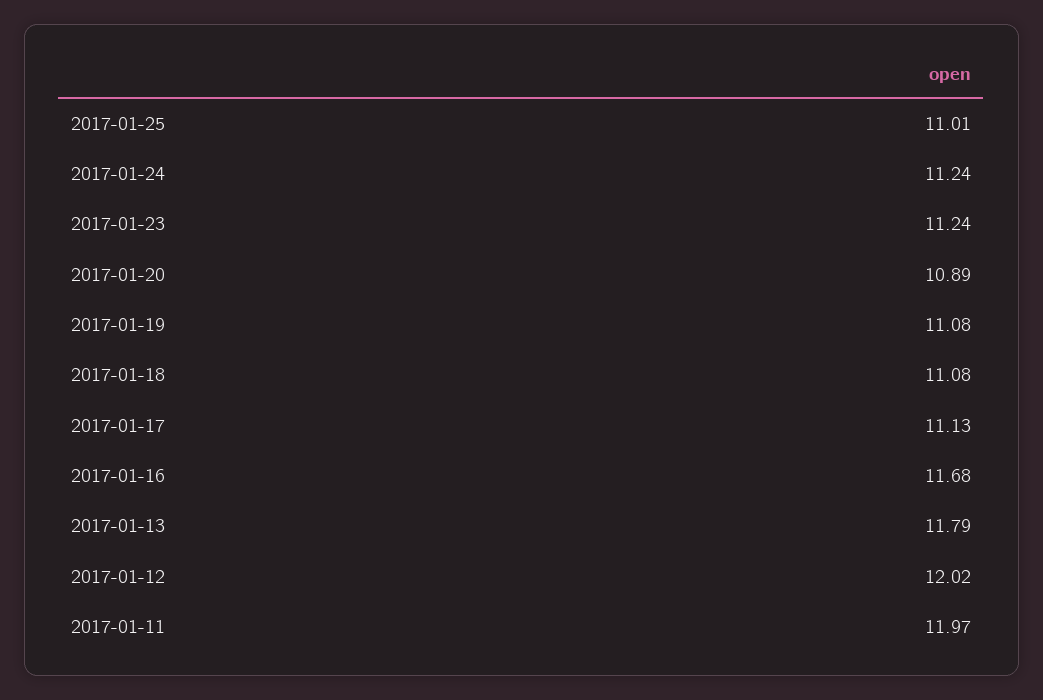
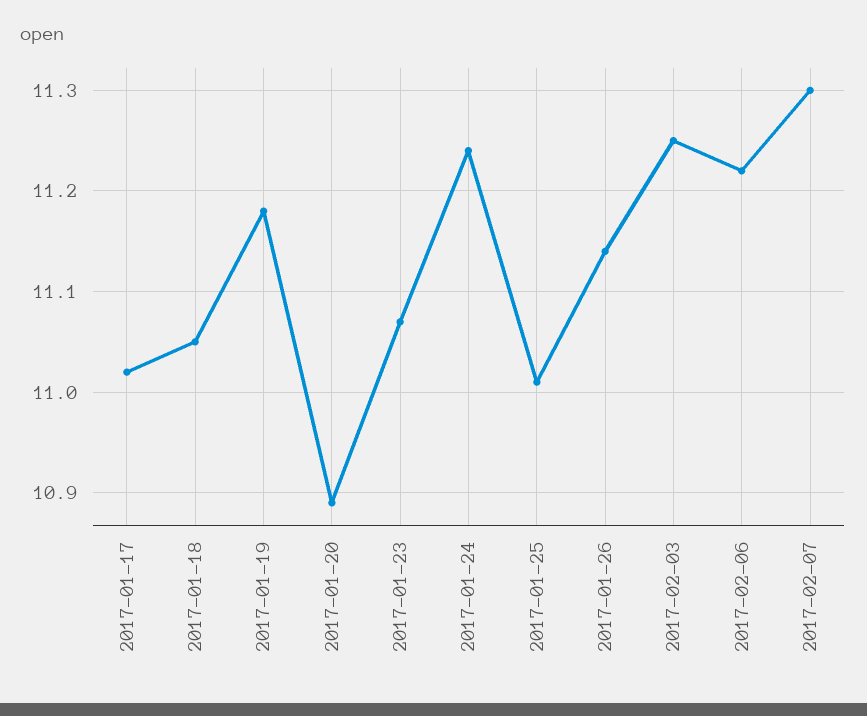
2017-01-23: 11.24 -> 11.07
2017-01-19: 11.08 -> 11.18
2017-01-18: 11.08 -> 11.05
2017-01-17: 11.13 -> 11.02
2017-01-16: 11.68 -> none
2017-01-13: 11.79 -> none
2017-01-12: 12.02 -> none
2017-01-11: 11.97 -> none
2017-01-26: none -> 11.14
2017-02-03: none -> 11.25
2017-02-06: none -> 11.22
2017-02-07: none -> 11.3

